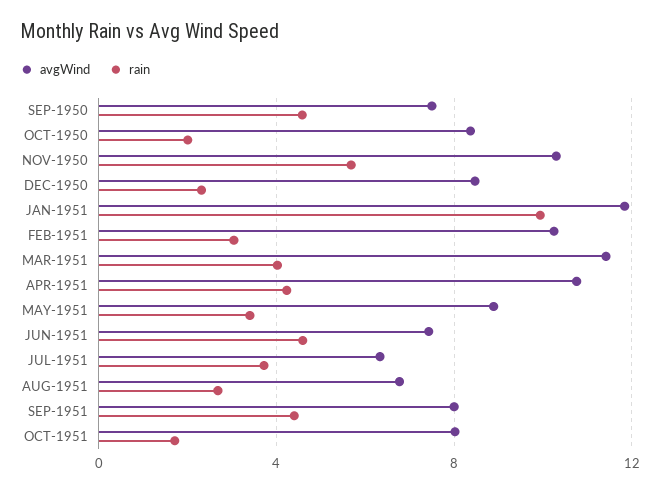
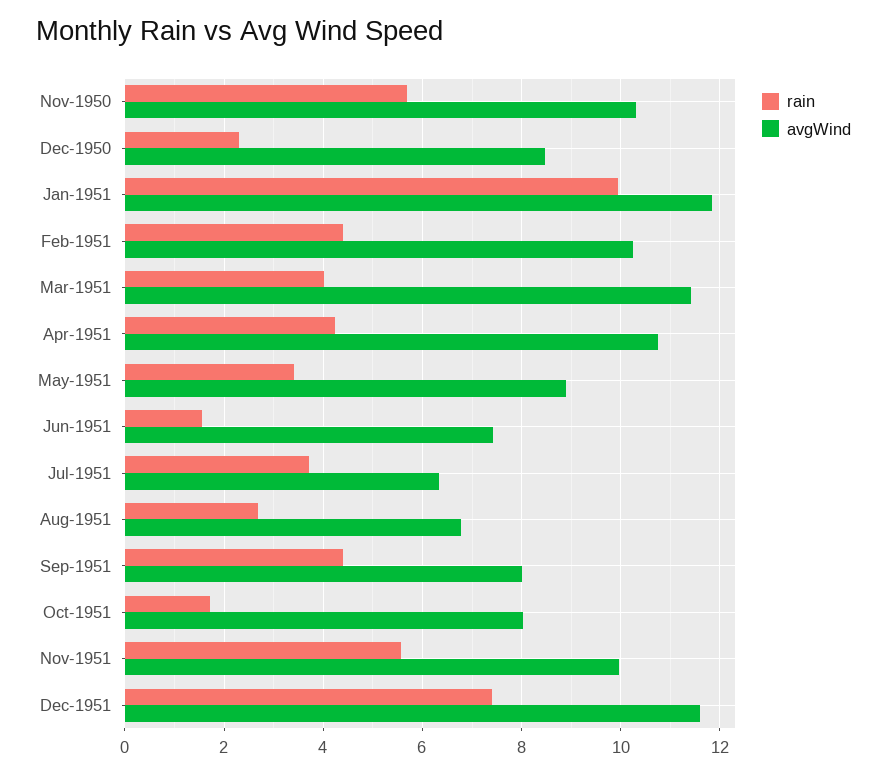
avgWind, SEP-1950: 7.5 -> none
rain, SEP-1950: 4.5 -> none
avgWind, OCT-1950: 8.5 -> none
rain, OCT-1950: 2 -> none
rain, FEB-1951: 3 -> 4.4
rain, JUN-1951: 4.5 -> 1.6
rain, Nov-1951: none -> 5.6
avgWind, Nov-1951: none -> 10
rain, Dec-1951: none -> 7.4
avgWind, Dec-1951: none -> 11.6

